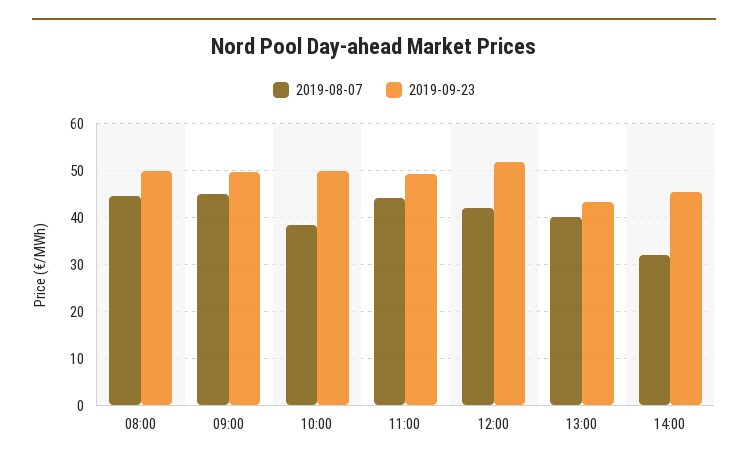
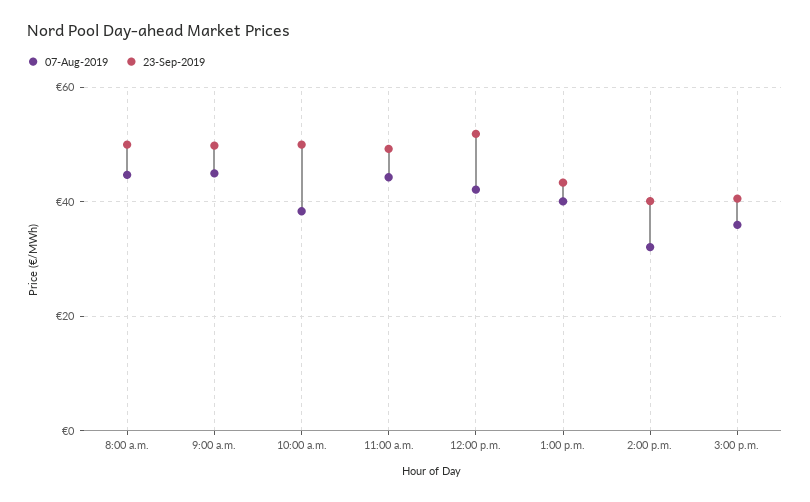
2019-09-23, 14:00: 46 -> 40
2019-08-07, 3:00 p.m.: none -> 36
2019-09-23, 3:00 p.m.: none -> 40

